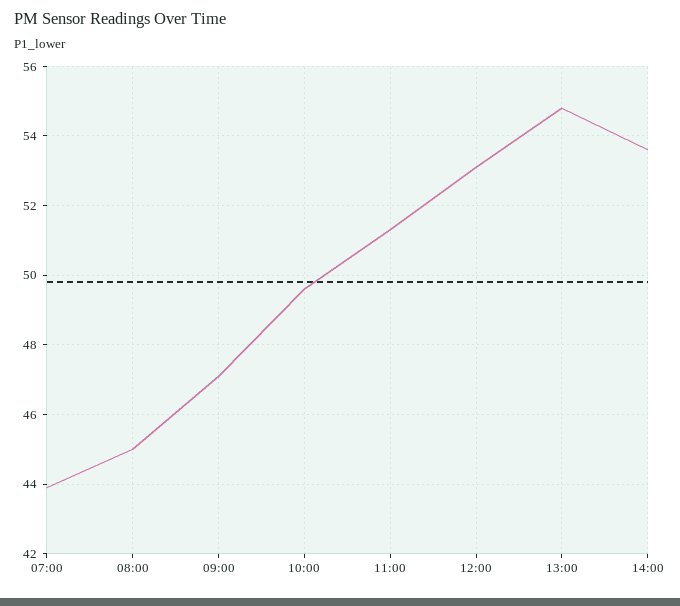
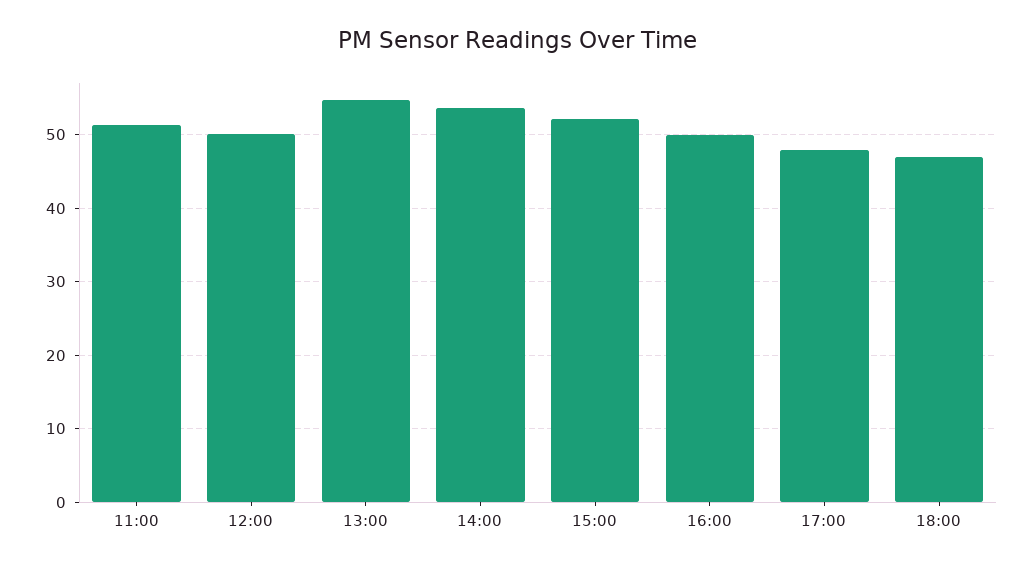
07:00: 44 -> none
08:00: 45 -> none
09:00: 47 -> none
10:00: 49.5 -> none
12:00: 53 -> 50
15:00: none -> 52
16:00: none -> 50
17:00: none -> 48
18:00: none -> 47

